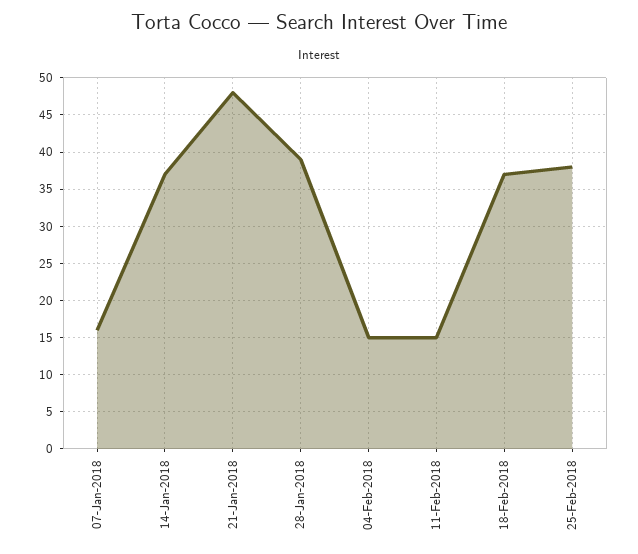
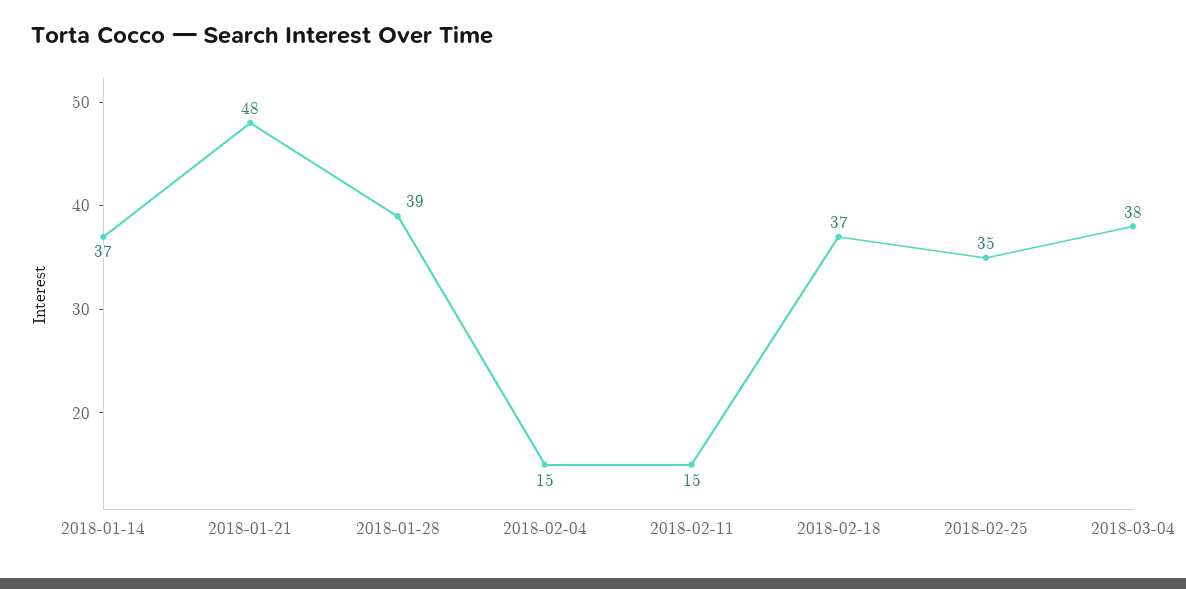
07-Jan-2018: 16 -> none
25-Feb-2018: 38 -> 35
2018-03-04: none -> 38

